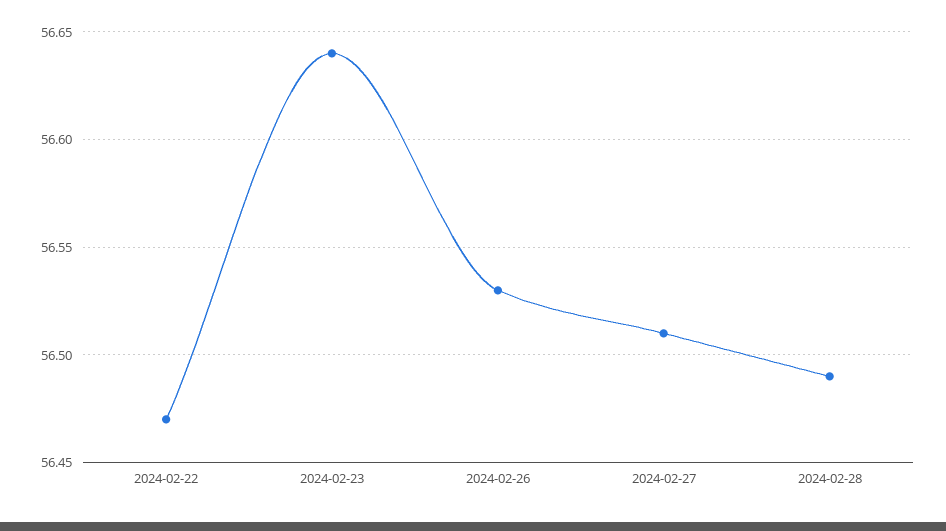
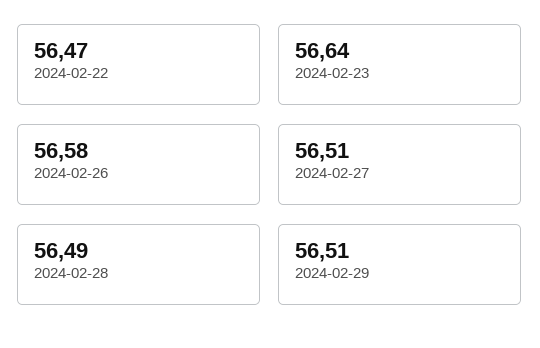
2024-02-26: 56.53 -> 56.58
2024-02-29: none -> 56.51

